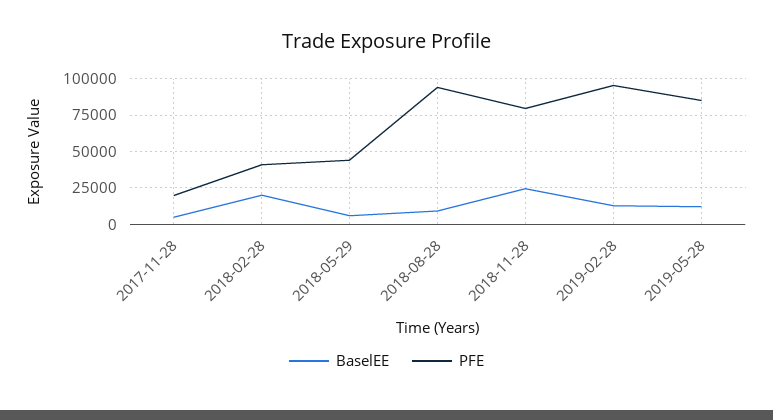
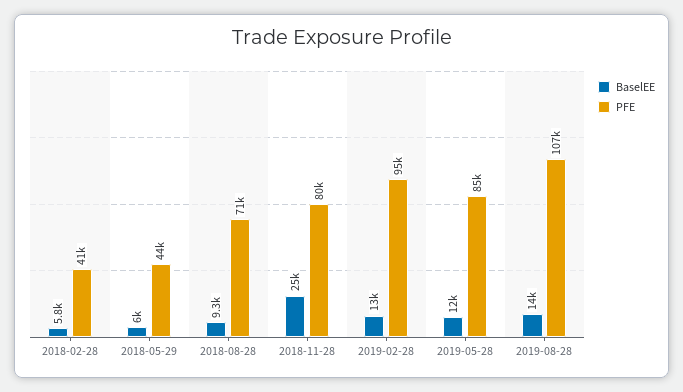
BaselEE, 2017-11-28: 5000 -> none
PFE, 2017-11-28: 20000 -> none
BaselEE, 2018-02-28: 20000 -> 5800
PFE, 2018-08-28: 95000 -> 71000
BaselEE, 2019-08-28: none -> 14000
PFE, 2019-08-28: none -> 107000

